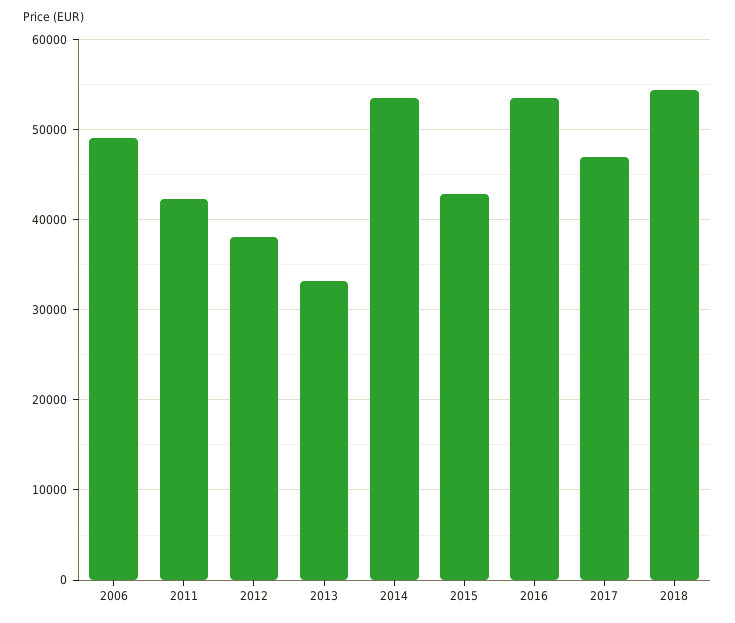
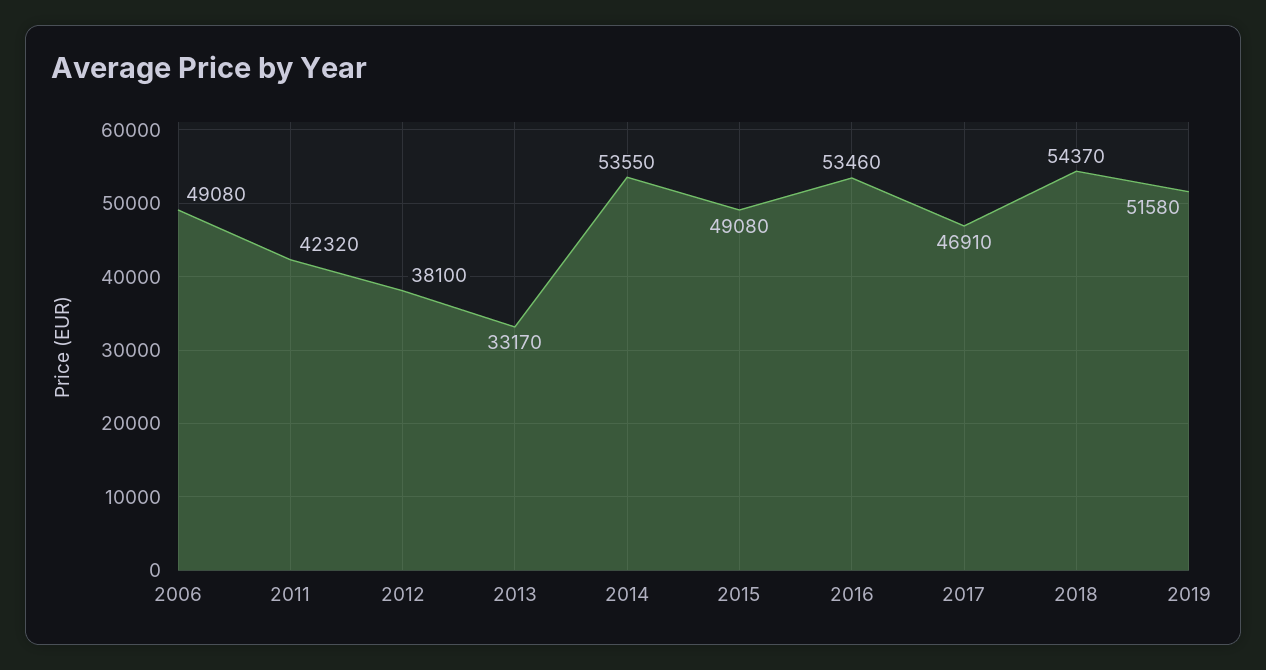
2015: 43000 -> 49080
2019: none -> 51580

